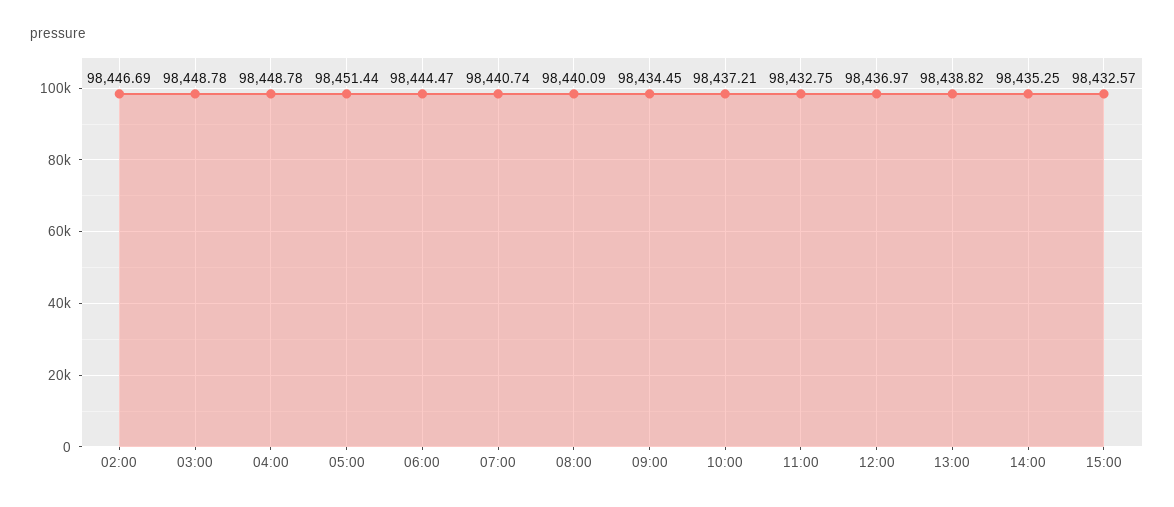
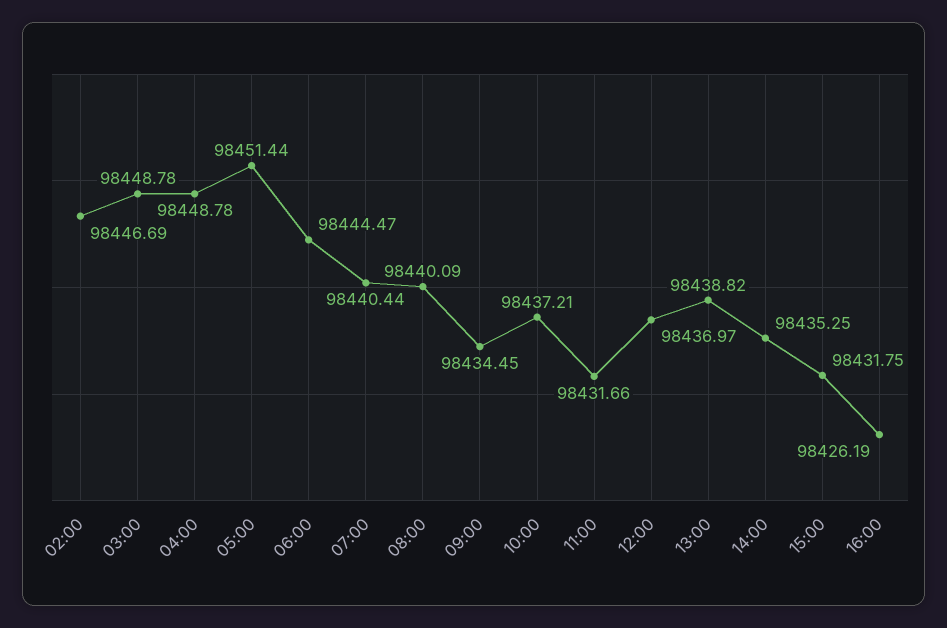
07:00: 98440.74 -> 98440.44
11:00: 98432.75 -> 98431.66
15:00: 98432.57 -> 98431.75
16:00: none -> 98426.19

